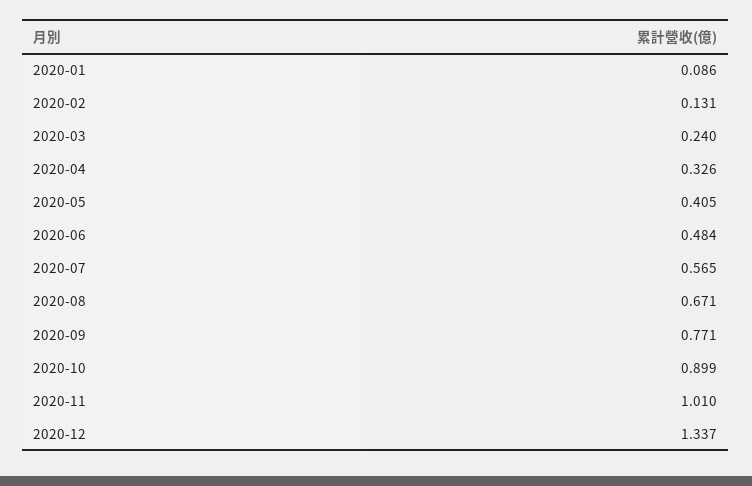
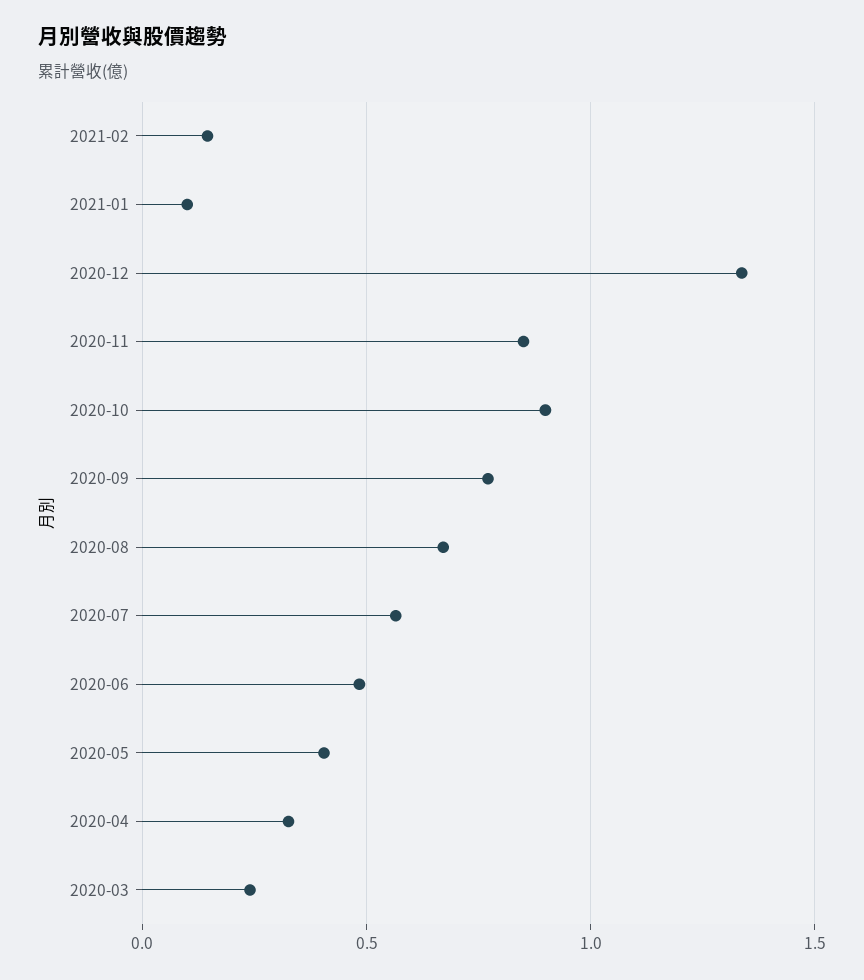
2020-01: 0.086 -> none
2020-02: 0.131 -> none
2020-11: 1.01 -> 0.85
2021-02: none -> 0.15
2021-01: none -> 0.1

